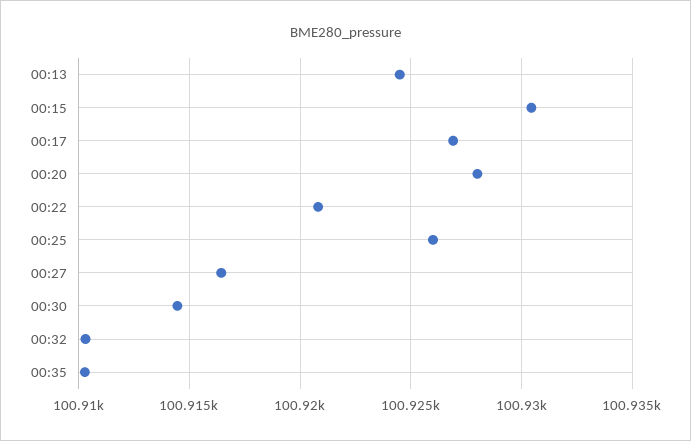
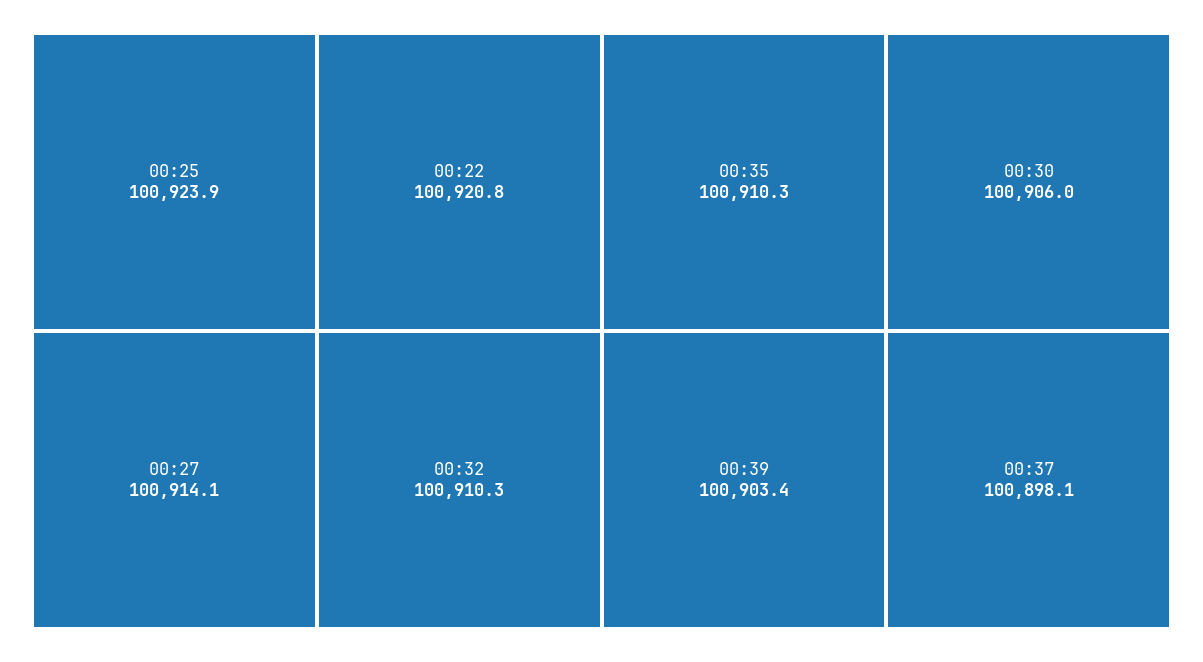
00:13: 100924.5 -> none
00:15: 100930.5 -> none
00:17: 100927 -> none
00:20: 100928 -> none
00:25: 100926 -> 100923.9
00:27: 100916.5 -> 100914.1
00:30: 100914.5 -> 100906
00:39: none -> 100903.4
00:37: none -> 100898.1

